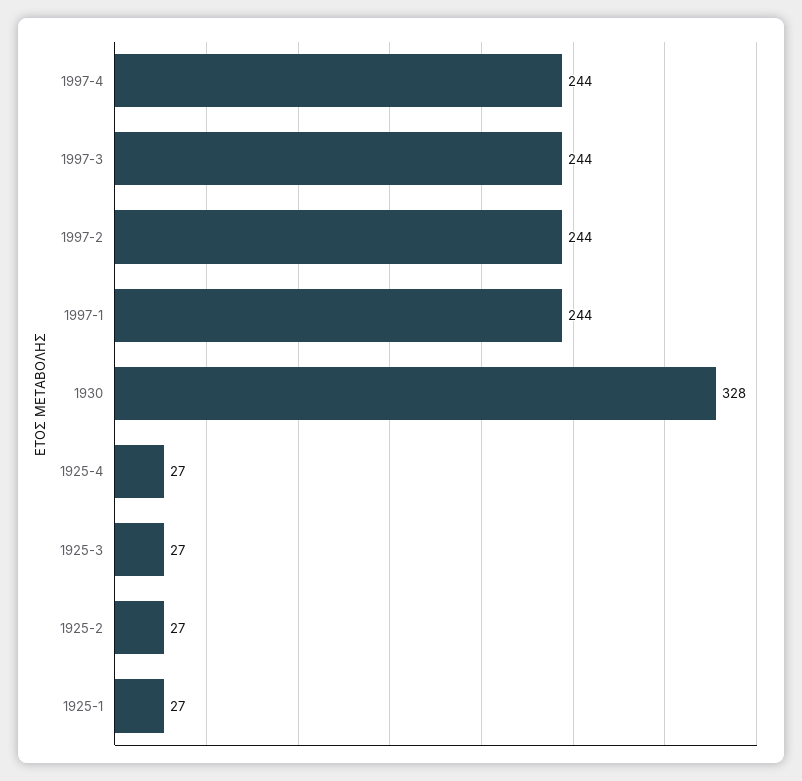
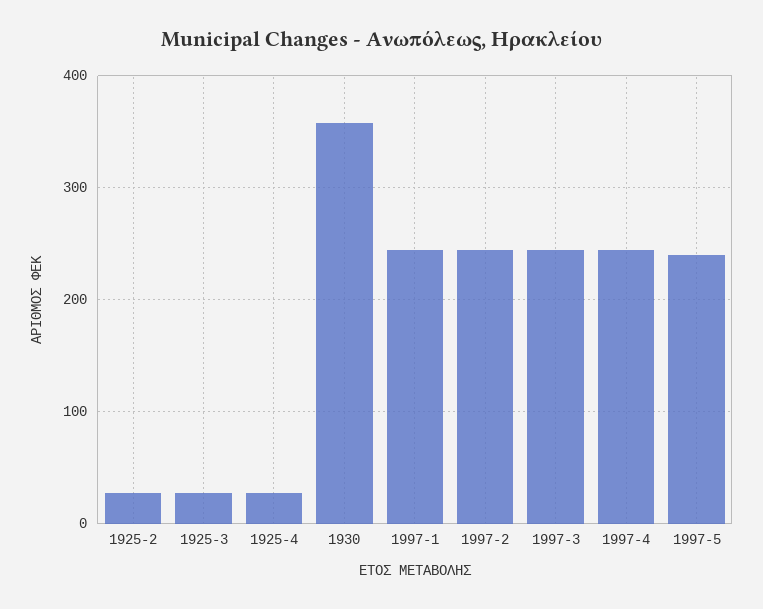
1930: 328 -> 360
1925-1: 27 -> none
1997-5: none -> 240

